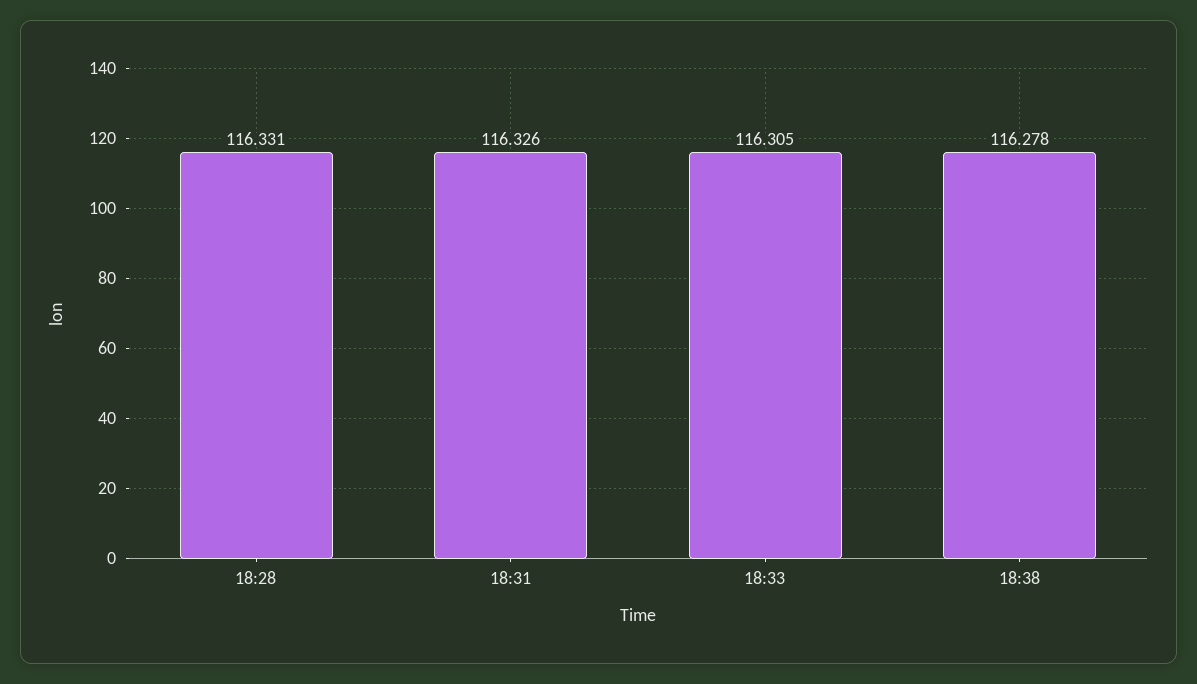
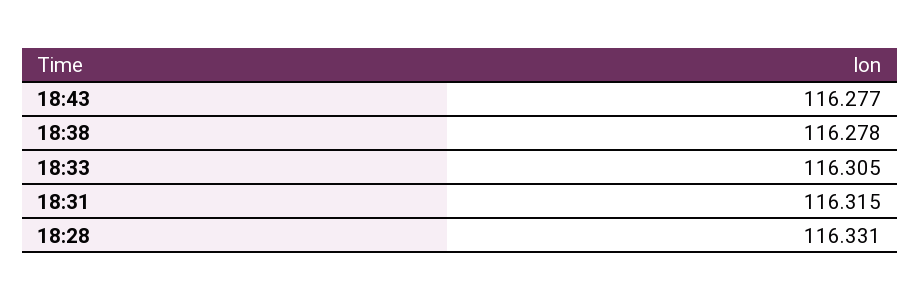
18:31: 116.326 -> 116.315
18:43: none -> 116.277

